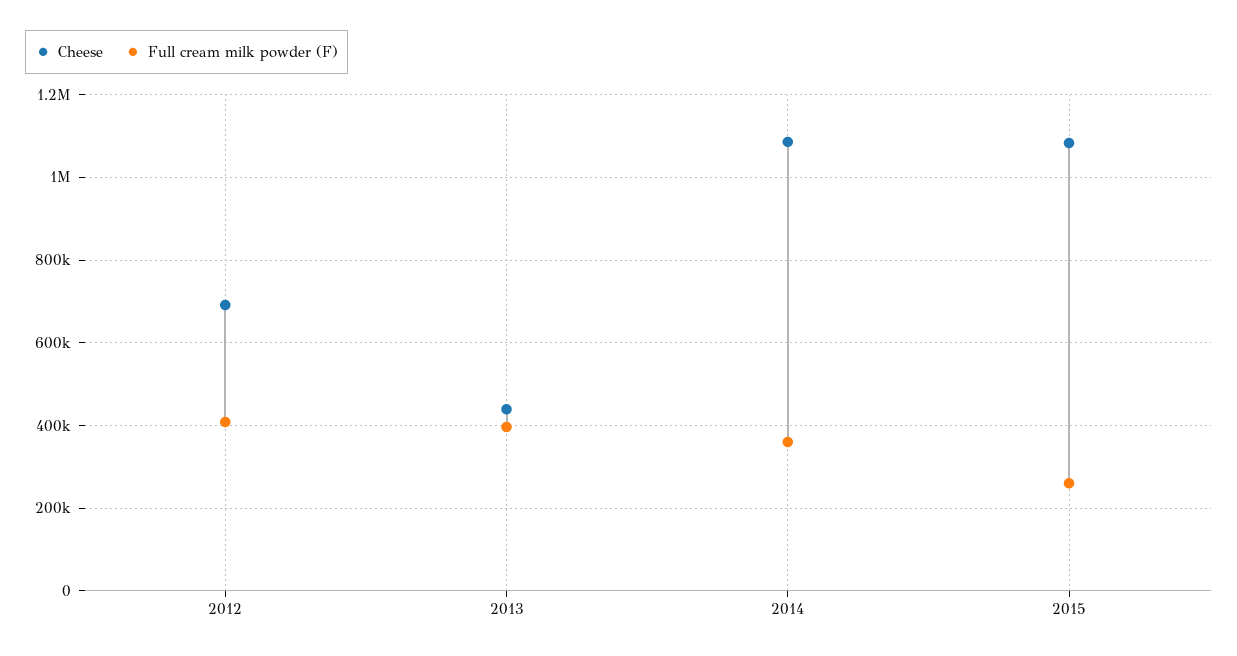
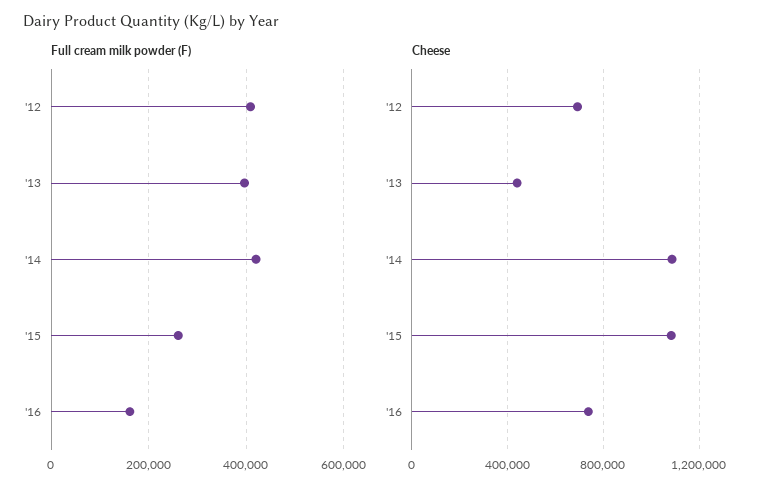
Full cream milk powder (F), 2014: 360000 -> 420000
Full cream milk powder (F), '16: none -> 160000
Cheese, '16: none -> 750000

